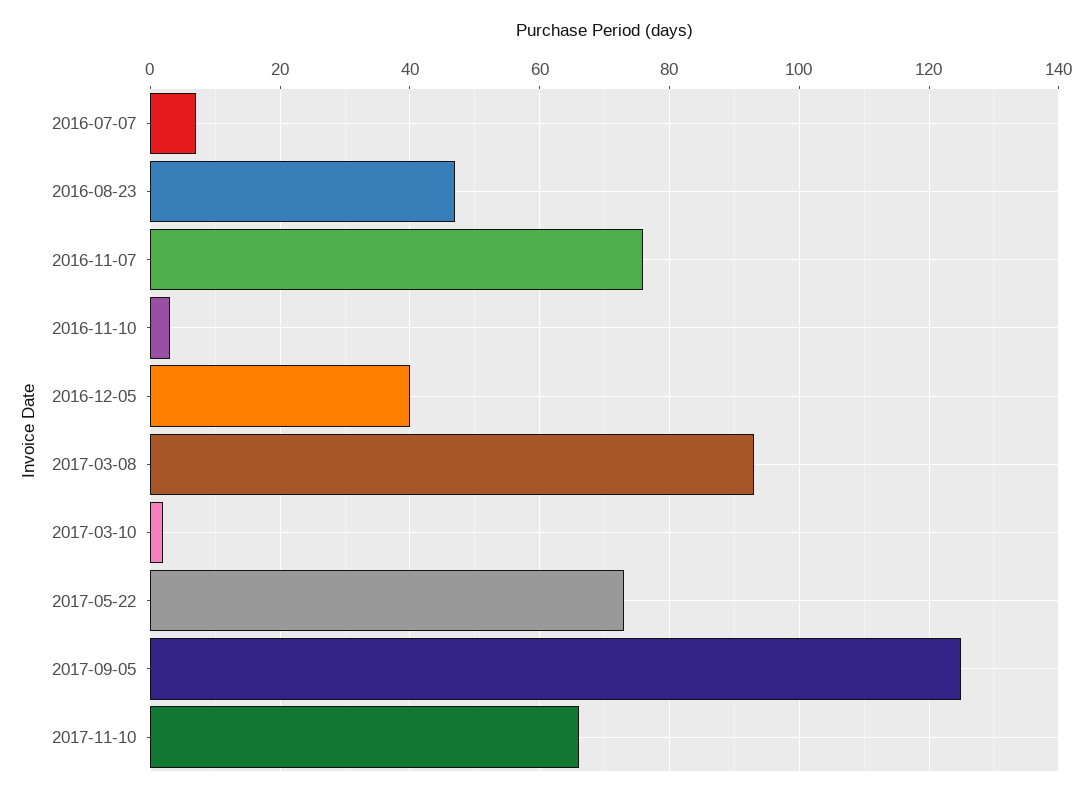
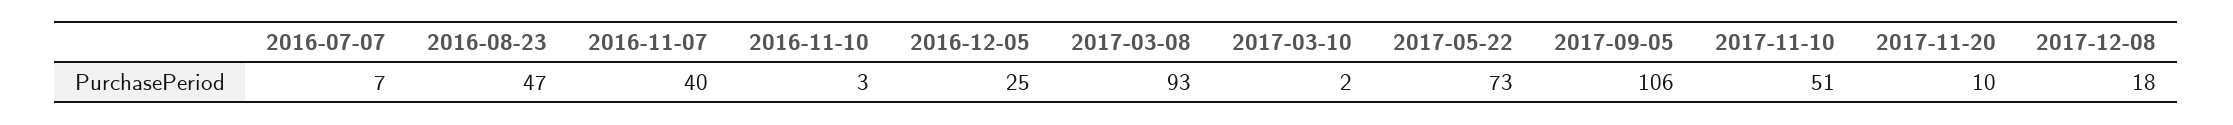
2016-11-07: 75 -> 40
2016-12-05: 40 -> 25
2017-09-05: 125 -> 106
2017-11-10: 65 -> 51
2017-11-20: none -> 10
2017-12-08: none -> 18

